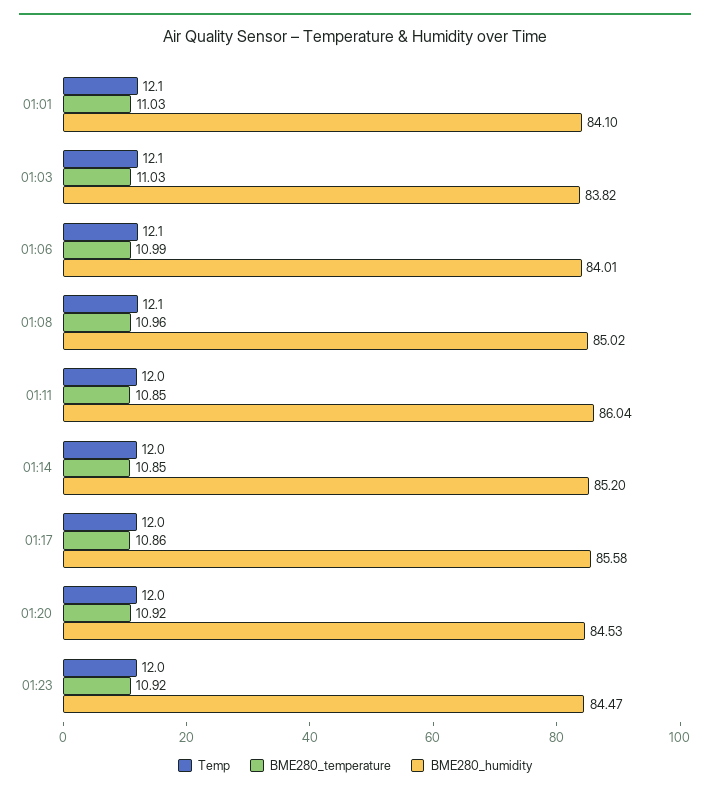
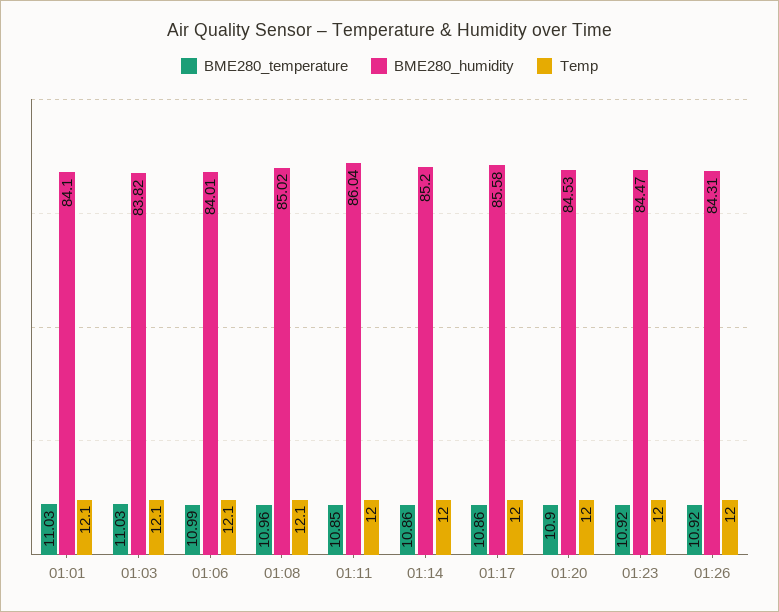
BME280_temperature, 01:14: 10.85 -> 10.86
BME280_temperature, 01:20: 10.92 -> 10.9
BME280_temperature, 01:26: none -> 10.92
BME280_humidity, 01:26: none -> 84.31
Temp, 01:26: none -> 12

